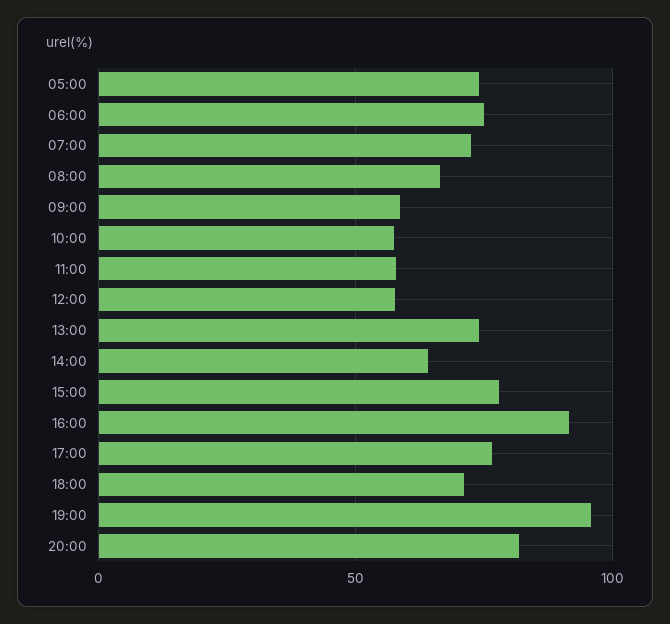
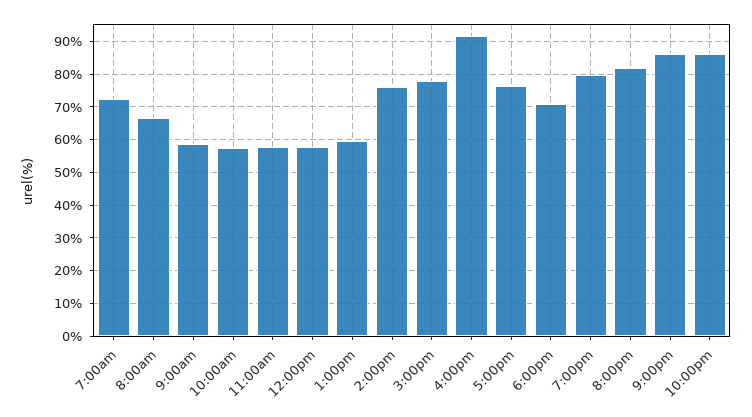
05:00: 75 -> none
06:00: 75 -> none
13:00: 75 -> 60
14:00: 65 -> 76
19:00: 95 -> 80
9:00pm: none -> 86
10:00pm: none -> 86

